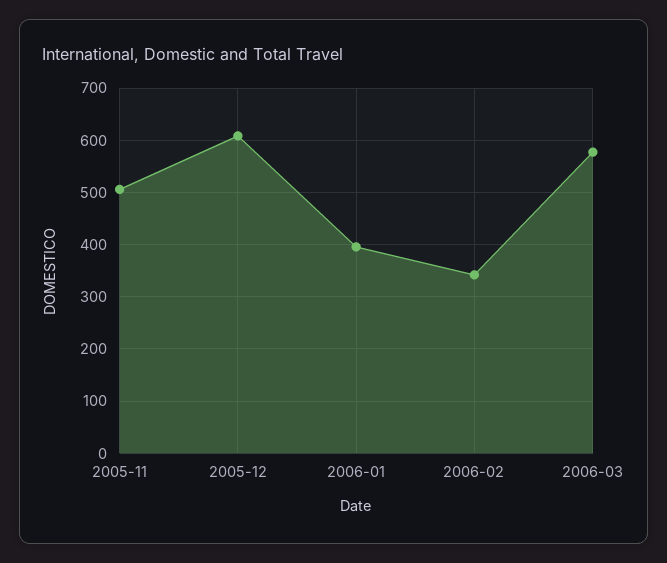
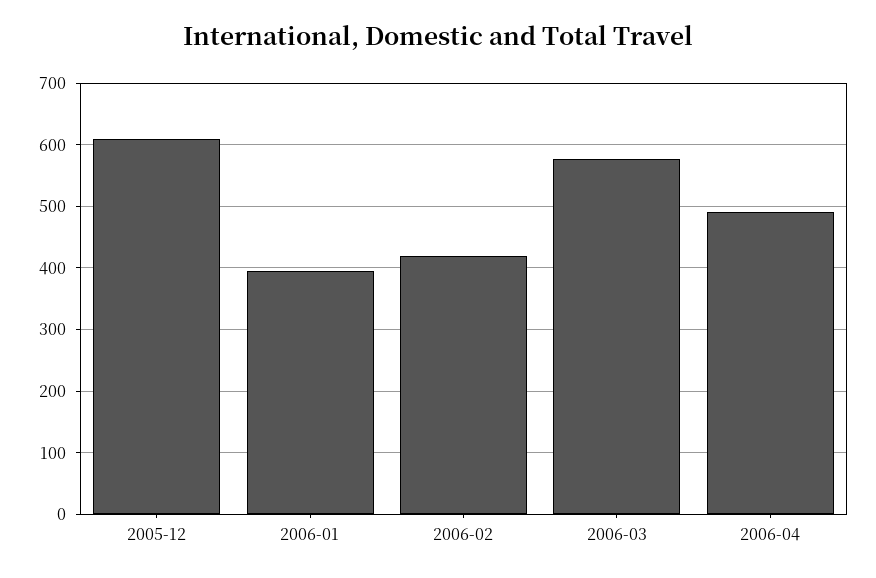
2005-11: 500 -> none
2006-02: 340 -> 420
2006-04: none -> 490

